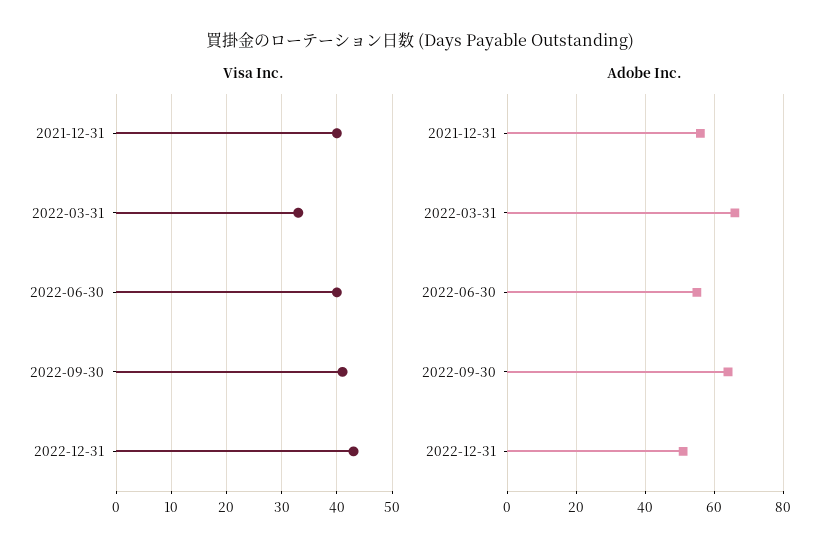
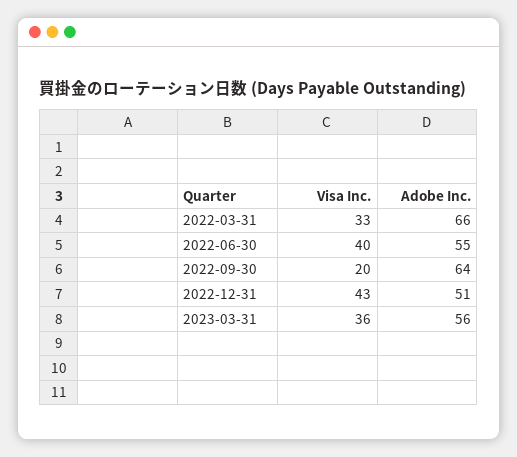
Visa Inc., 2021-12-31: 40 -> none
Visa Inc., 2022-09-30: 40 -> 20
Adobe Inc., 2021-12-31: 55 -> none
Visa Inc., 2023-03-31: none -> 36
Adobe Inc., 2023-03-31: none -> 56

